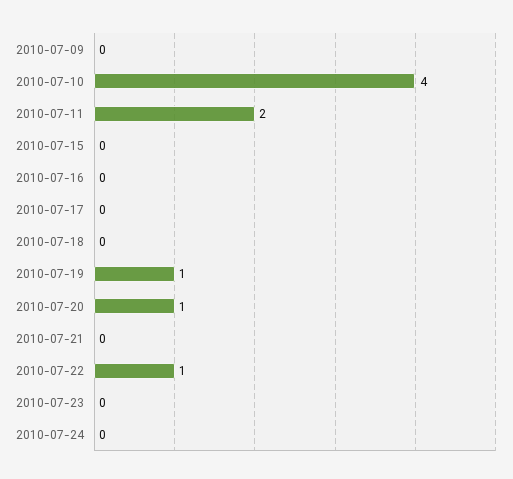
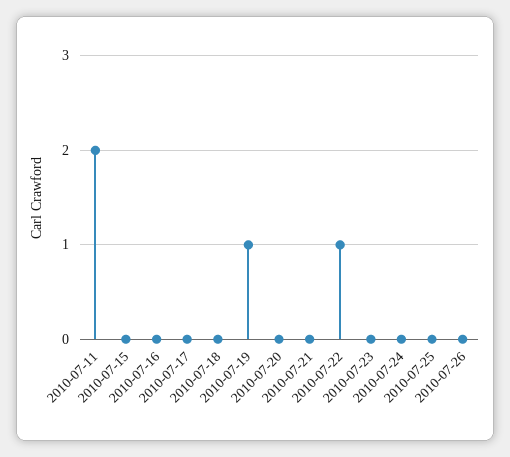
2010-07-09: 0 -> none
2010-07-10: 4 -> none
2010-07-20: 1 -> 0
2010-07-25: none -> 0
2010-07-26: none -> 0

